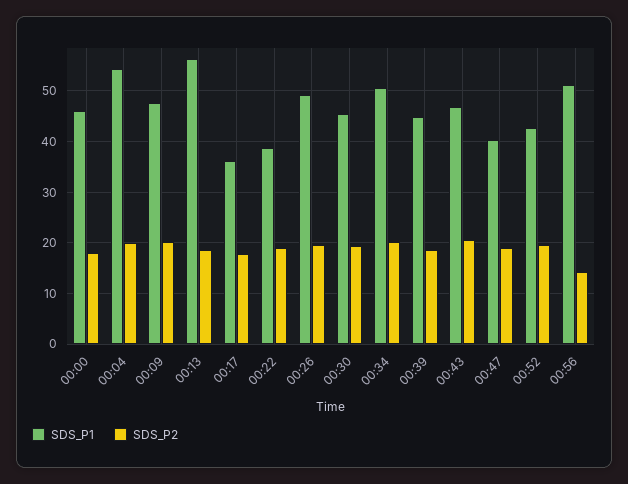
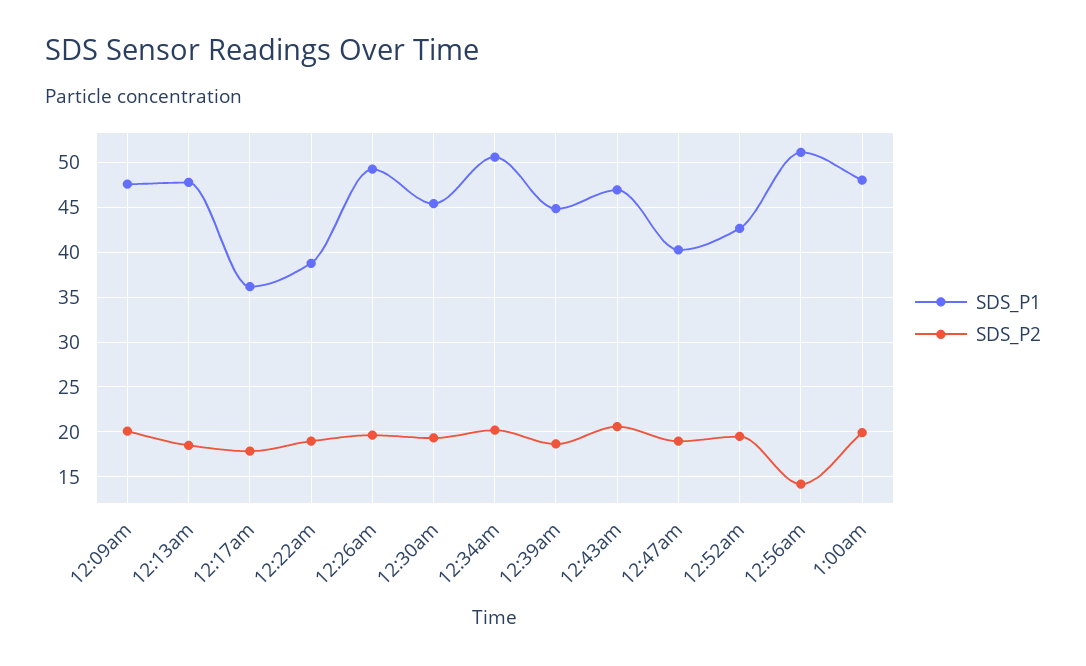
SDS_P1, 00:00: 46 -> none
SDS_P2, 00:00: 18 -> none
SDS_P1, 00:04: 54 -> none
SDS_P2, 00:04: 20 -> none
SDS_P1, 00:13: 56 -> 48
SDS_P1, 1:00am: none -> 48
SDS_P2, 1:00am: none -> 20

